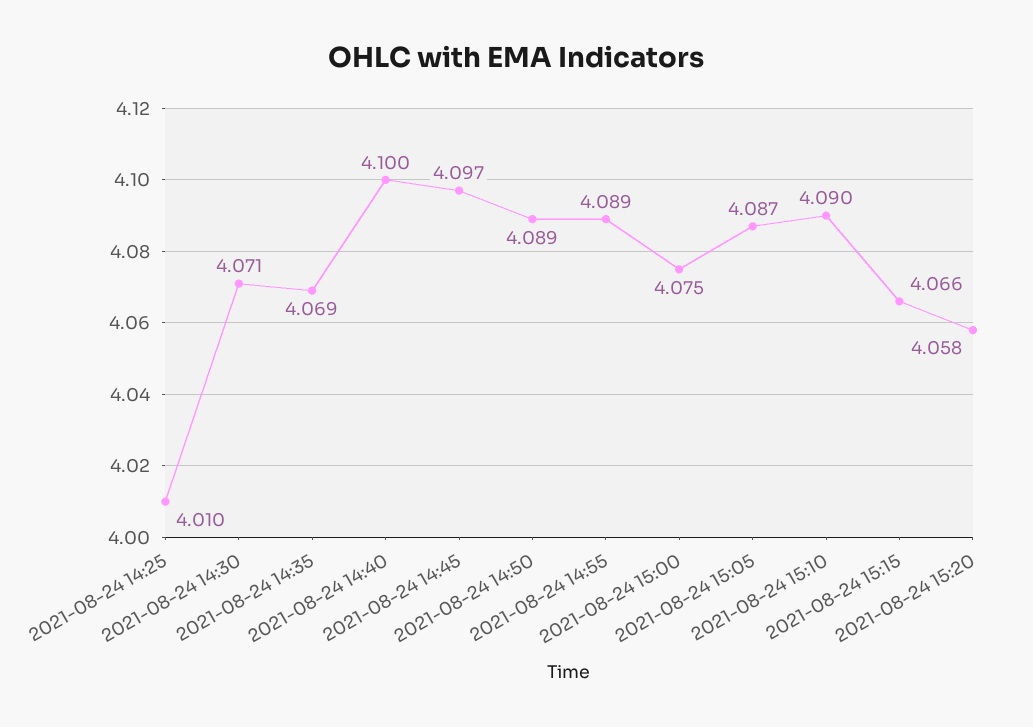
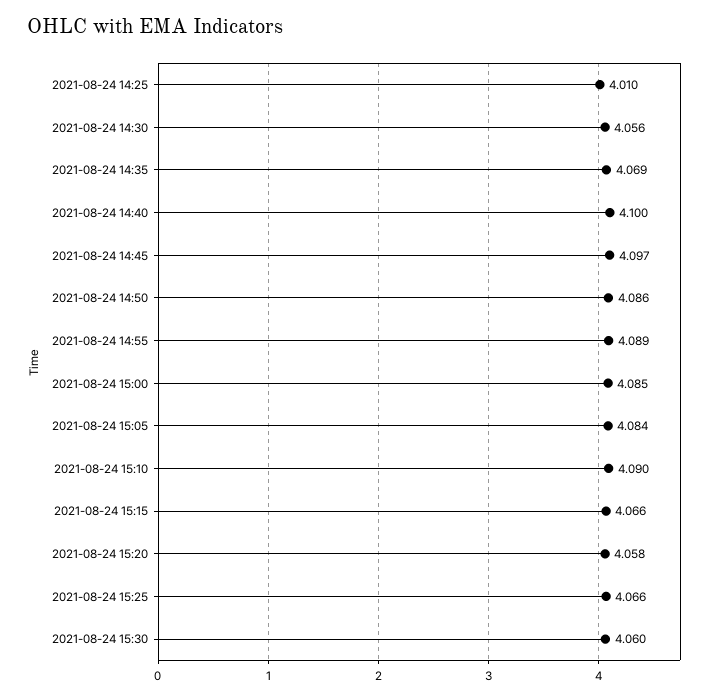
2021-08-24 14:30: 4.071 -> 4.056
2021-08-24 14:50: 4.089 -> 4.086
2021-08-24 15:00: 4.075 -> 4.085
2021-08-24 15:05: 4.087 -> 4.084
2021-08-24 15:25: none -> 4.066
2021-08-24 15:30: none -> 4.06

